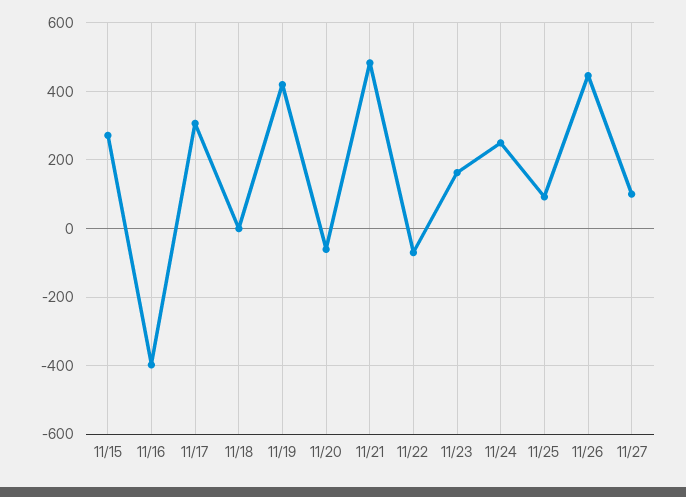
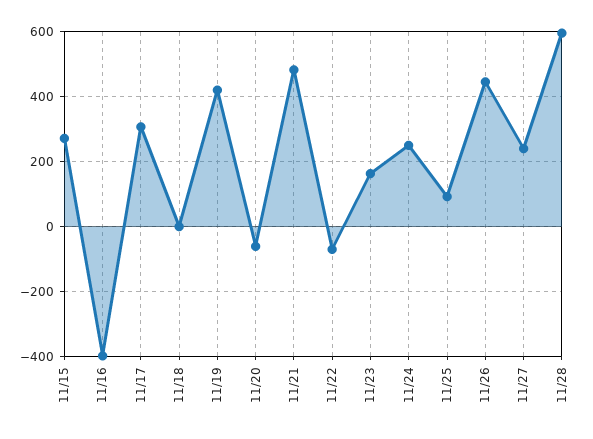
11/27: 100 -> 240
11/28: none -> 600

